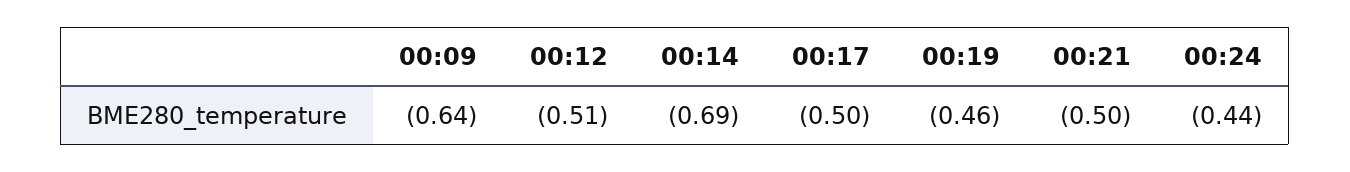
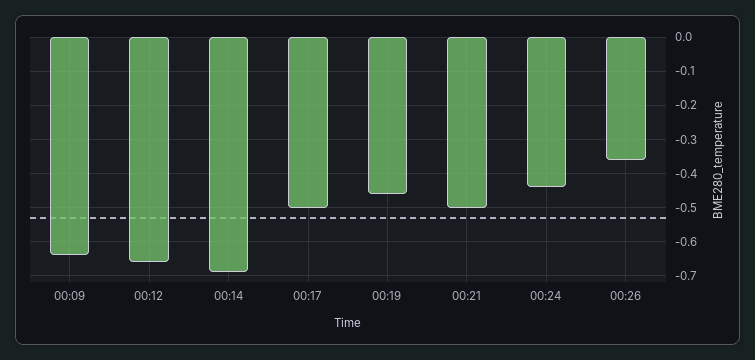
00:12: -0.51 -> -0.65
00:26: none -> -0.35

